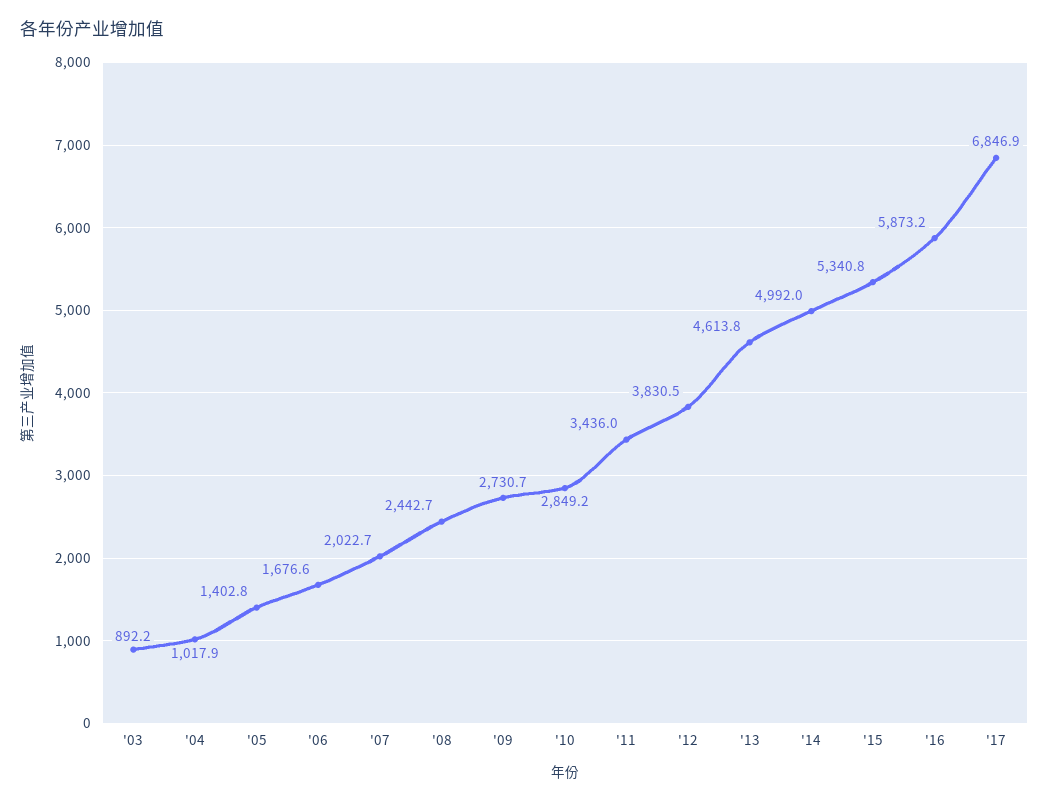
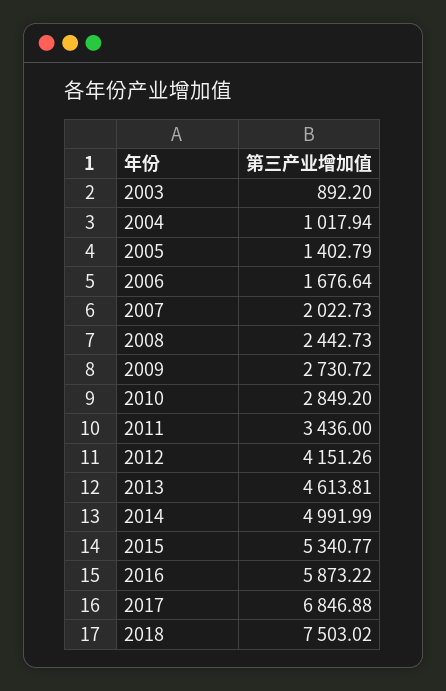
'12: 3830.5 -> 4151.26
2018: none -> 7503.02

